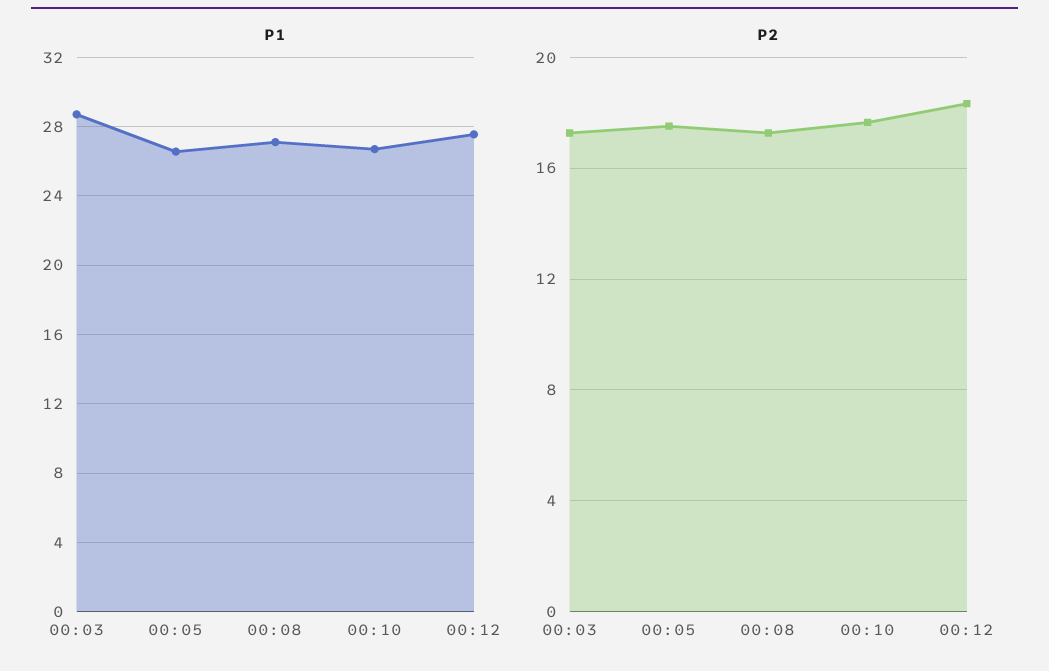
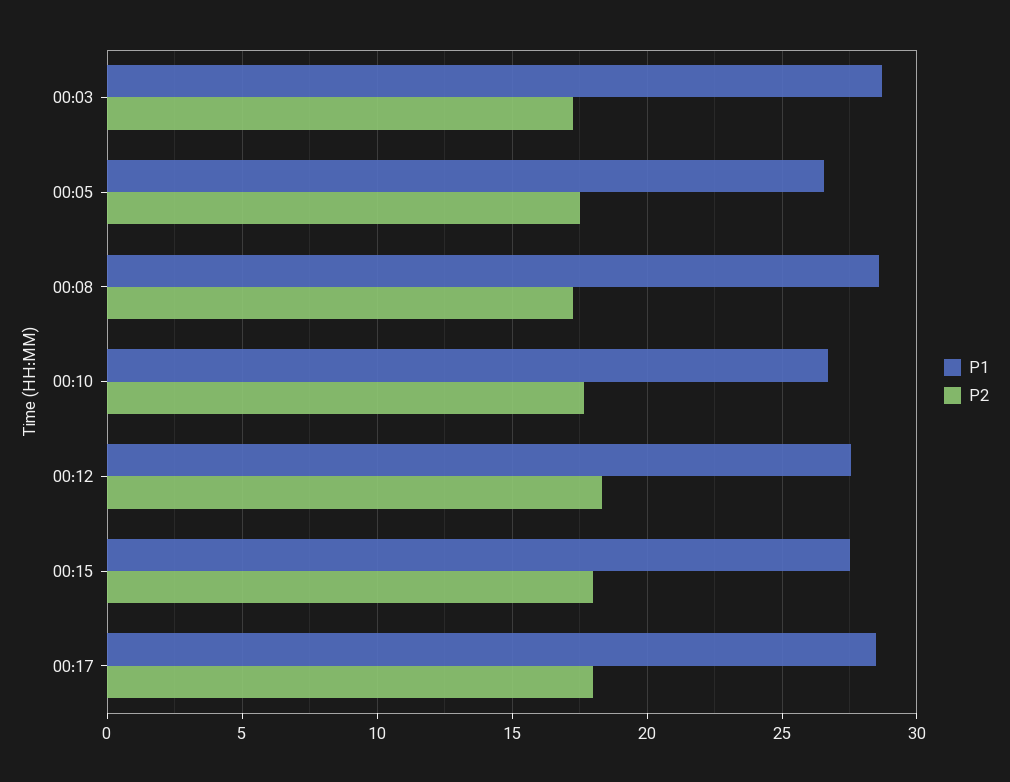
P1, 00:08: 27 -> 28.5
P1, 00:15: none -> 27.5
P2, 00:15: none -> 18
P1, 00:17: none -> 28.5
P2, 00:17: none -> 18

